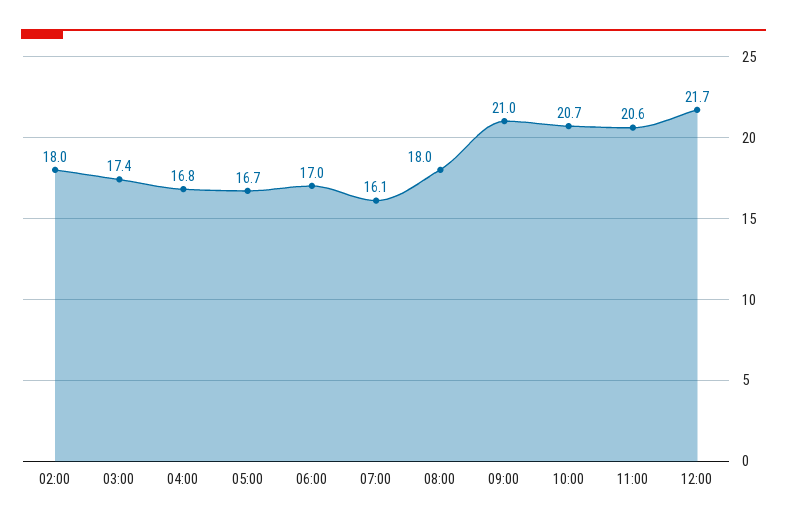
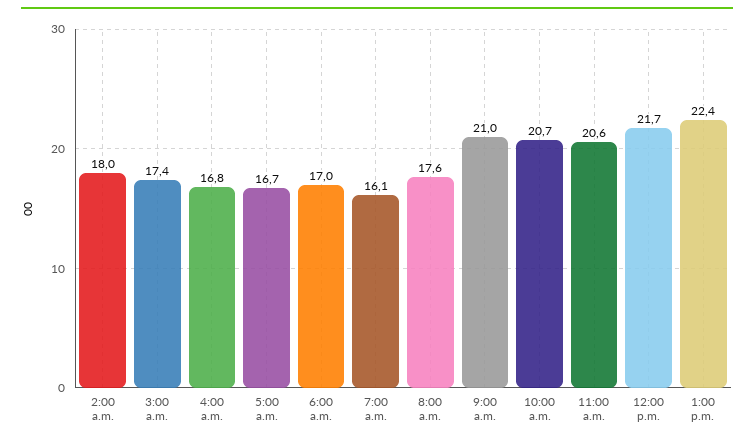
08:00: 18 -> 17.6
1:00 p.m.: none -> 22.4

